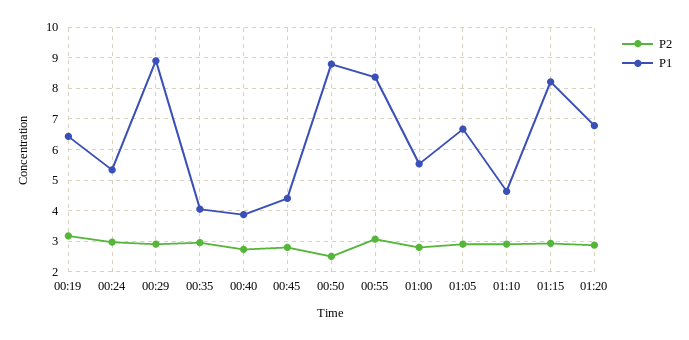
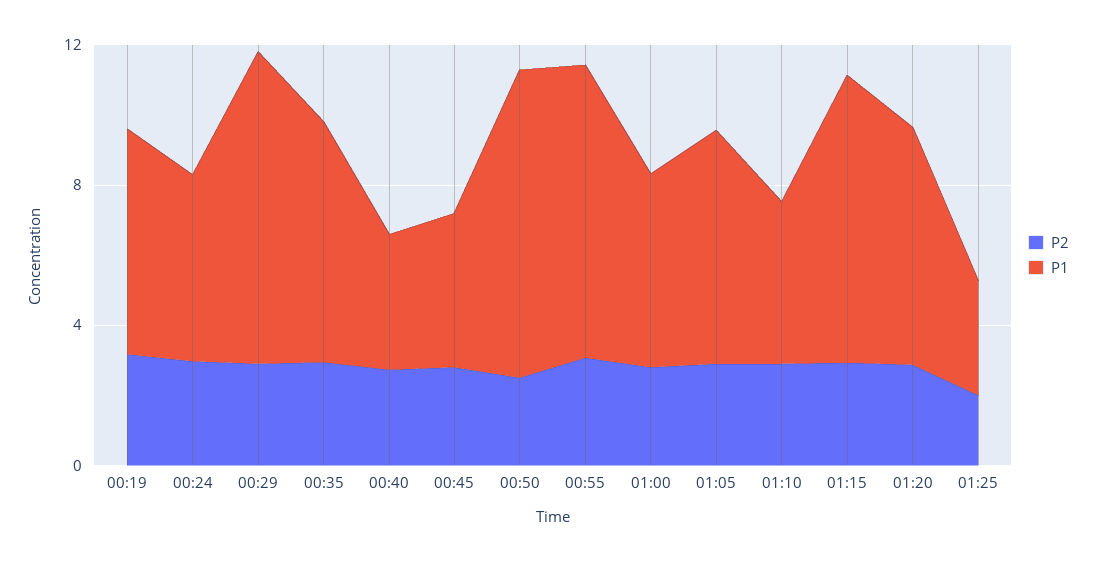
P1, 00:35: 4 -> 7
P2, 01:25: none -> 2
P1, 01:25: none -> 3

